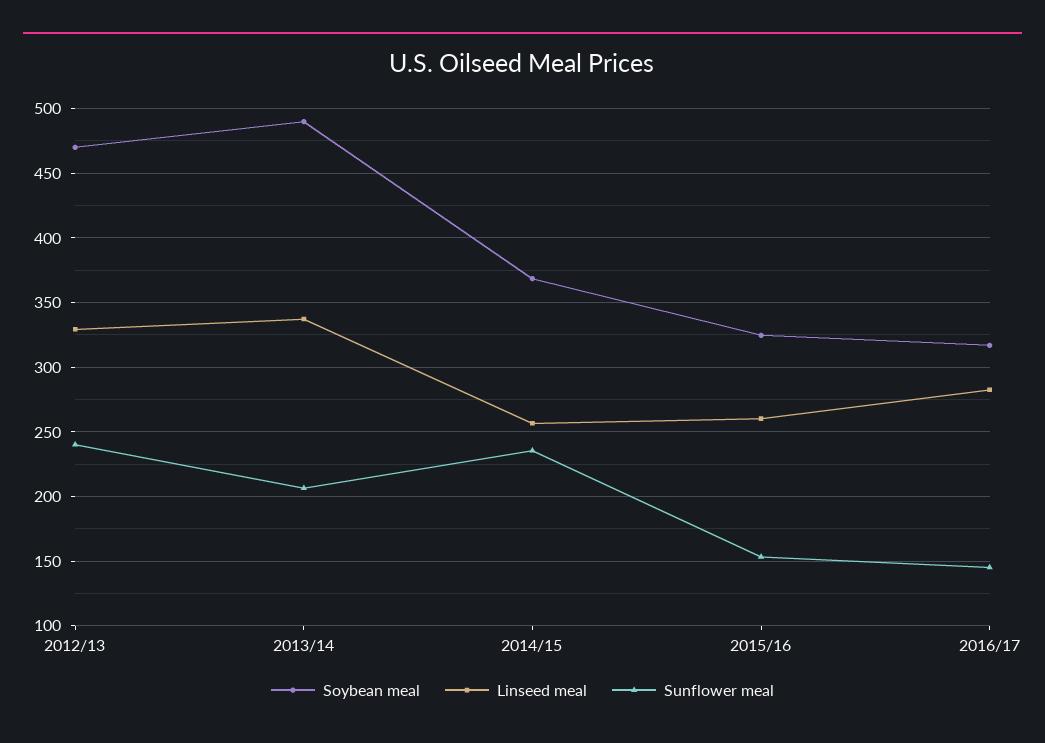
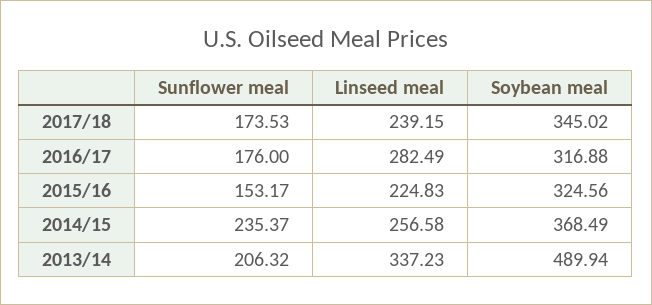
Soybean meal, 2012/13: 470 -> none
Linseed meal, 2012/13: 330 -> none
Sunflower meal, 2012/13: 240 -> none
Linseed meal, 2015/16: 260 -> 224.83
Sunflower meal, 2016/17: 145 -> 176
Sunflower meal, 2017/18: none -> 173.53
Linseed meal, 2017/18: none -> 239.15
Soybean meal, 2017/18: none -> 345.02

